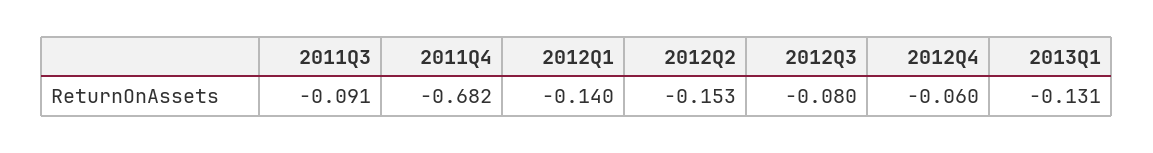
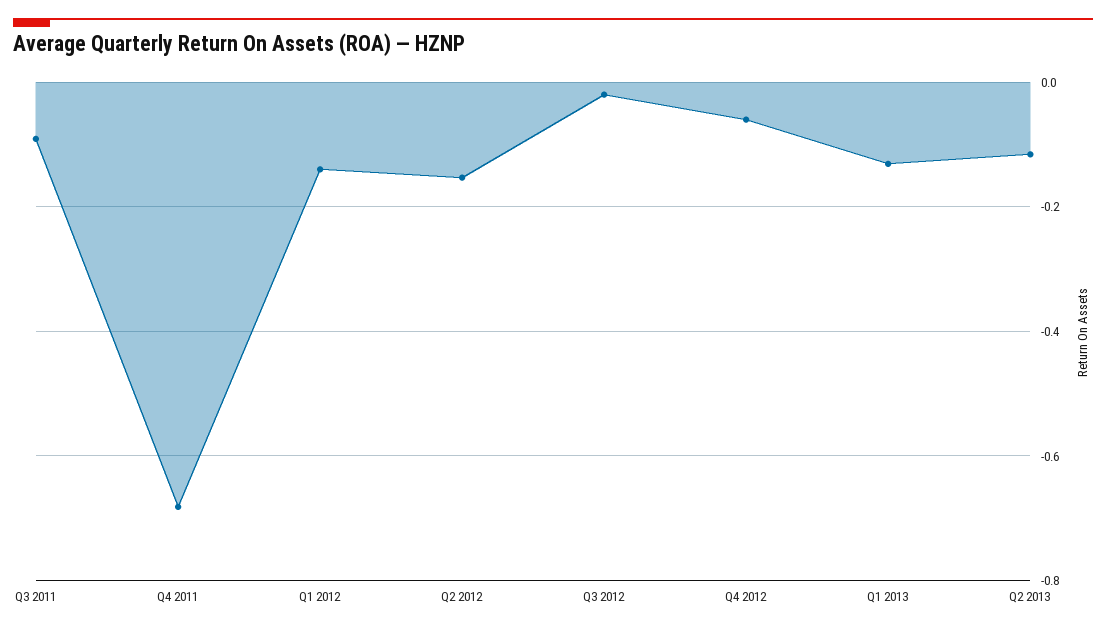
2012Q3: -0.08 -> -0.02
Q2 2013: none -> -0.12

